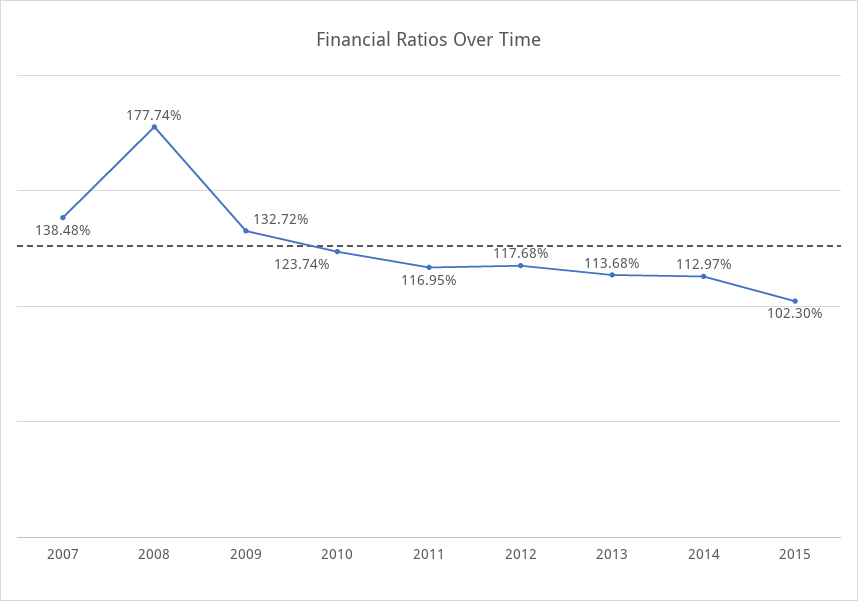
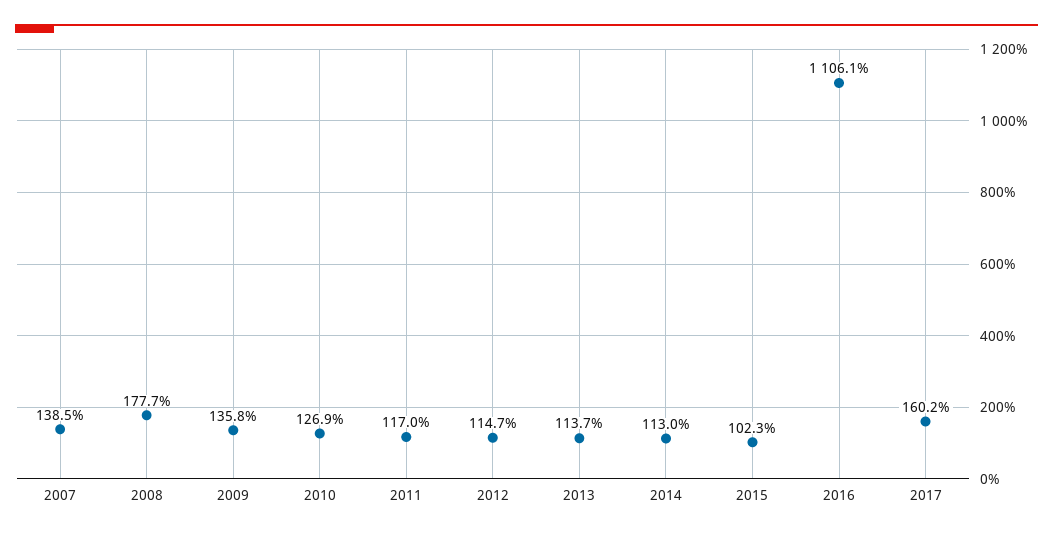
2009: 132.72 -> 135.8
2010: 123.74 -> 126.9
2012: 117.68 -> 114.7
2016: none -> 1106.1
2017: none -> 160.2

